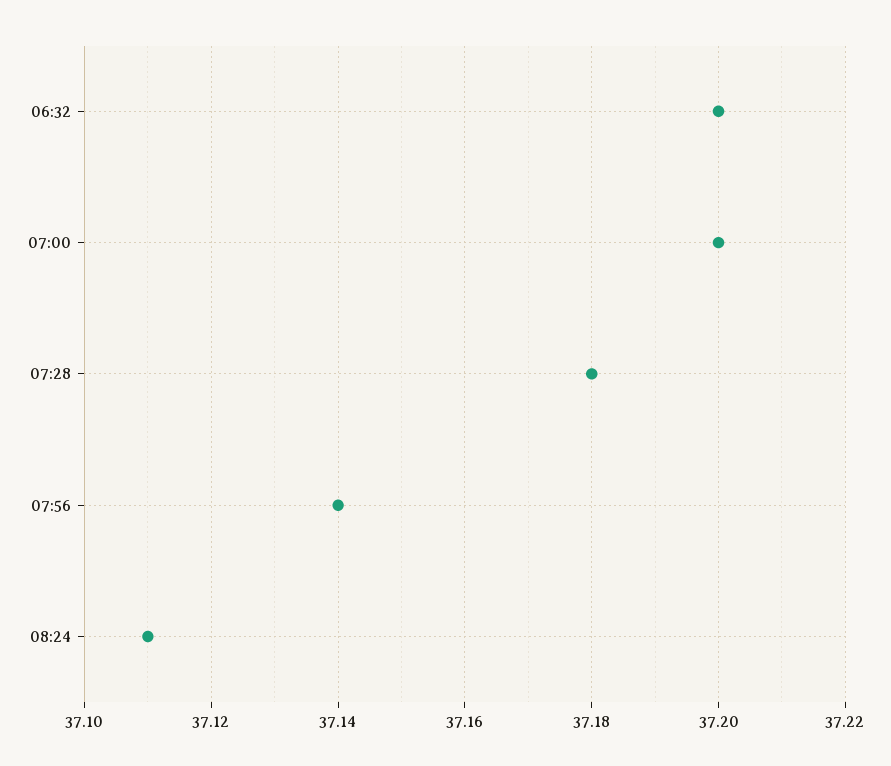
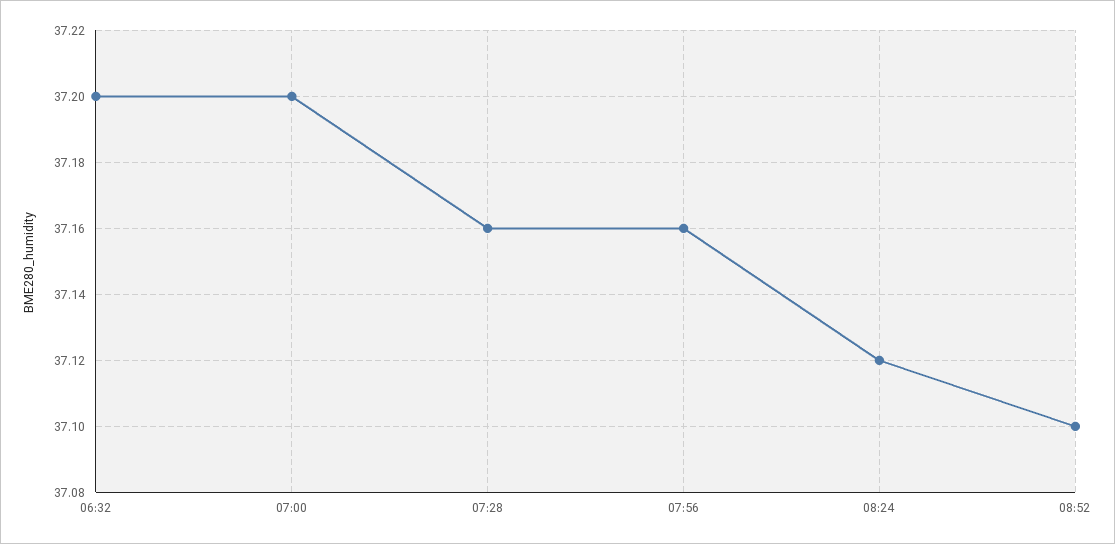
07:28: 37.18 -> 37.16
07:56: 37.14 -> 37.16
08:24: 37.11 -> 37.12
08:52: none -> 37.1

